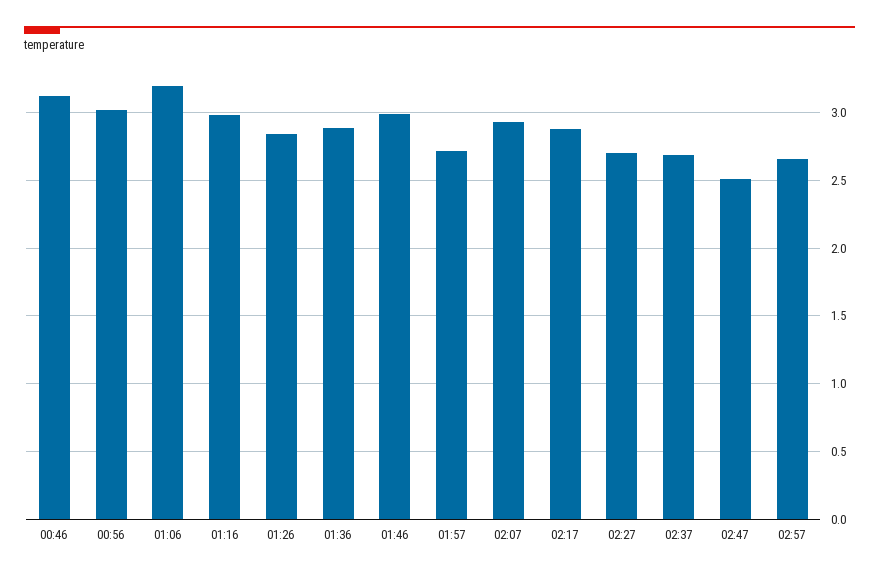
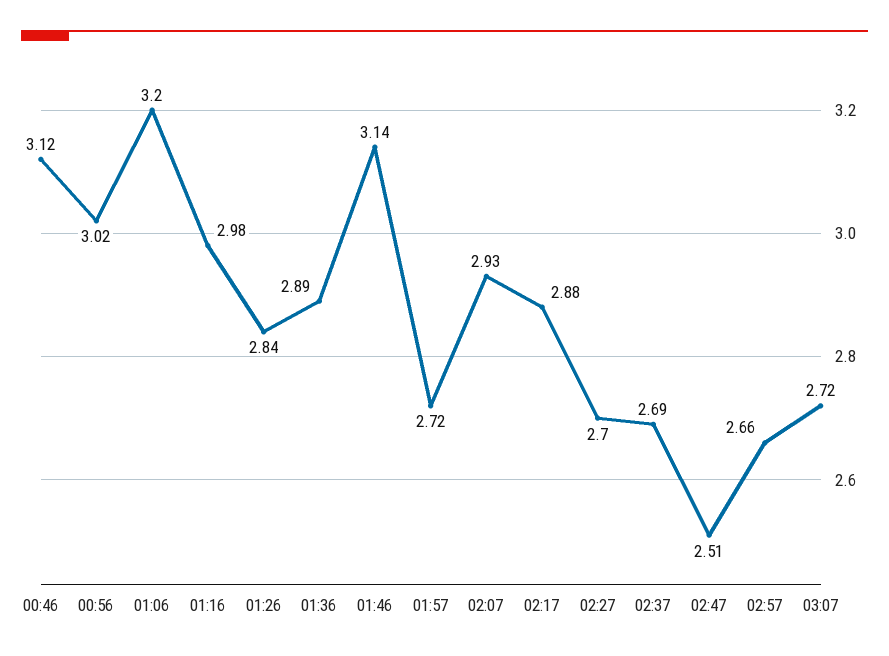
01:46: 3 -> 3.14
03:07: none -> 2.72

